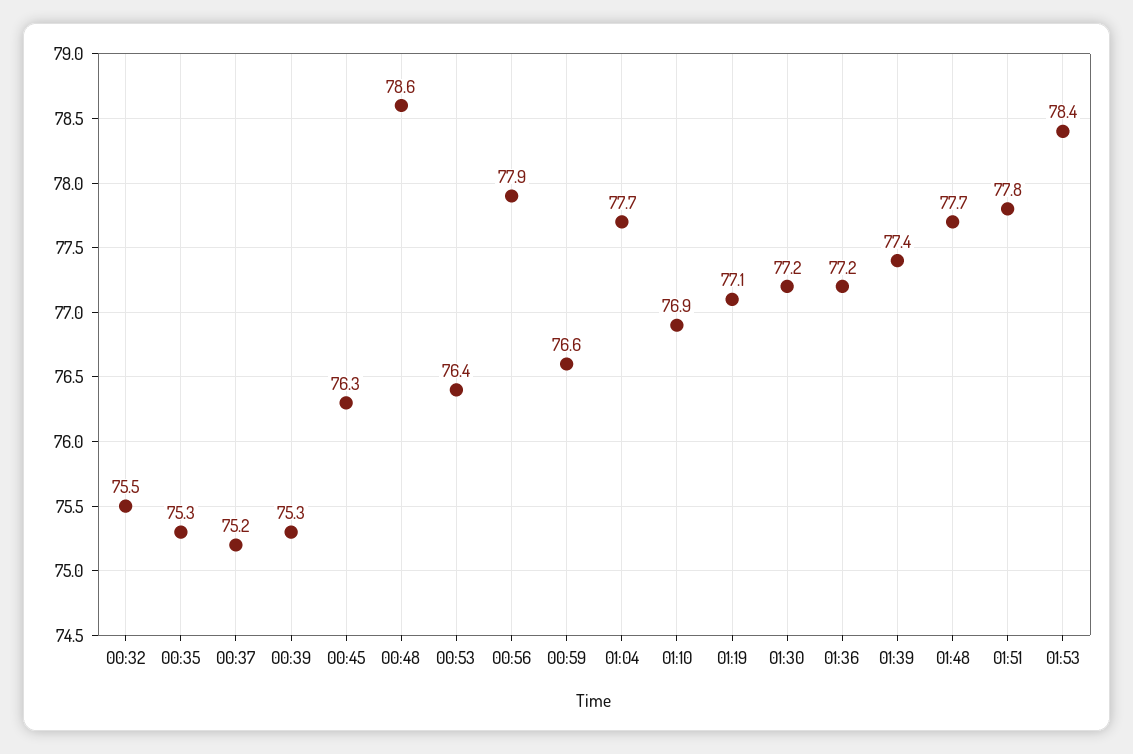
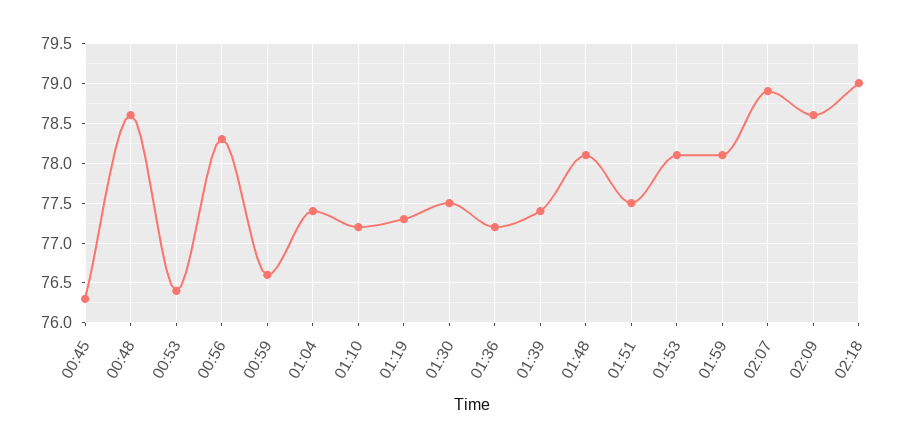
00:32: 75.5 -> none
00:35: 75.3 -> none
00:37: 75.2 -> none
00:39: 75.3 -> none
00:56: 77.9 -> 78.3
01:04: 77.7 -> 77.4
01:10: 76.9 -> 77.2
01:19: 77.1 -> 77.3
01:30: 77.2 -> 77.5
01:48: 77.7 -> 78.1
01:51: 77.8 -> 77.5
01:53: 78.4 -> 78.1
01:59: none -> 78.1
02:07: none -> 78.9
02:09: none -> 78.6
02:18: none -> 79

